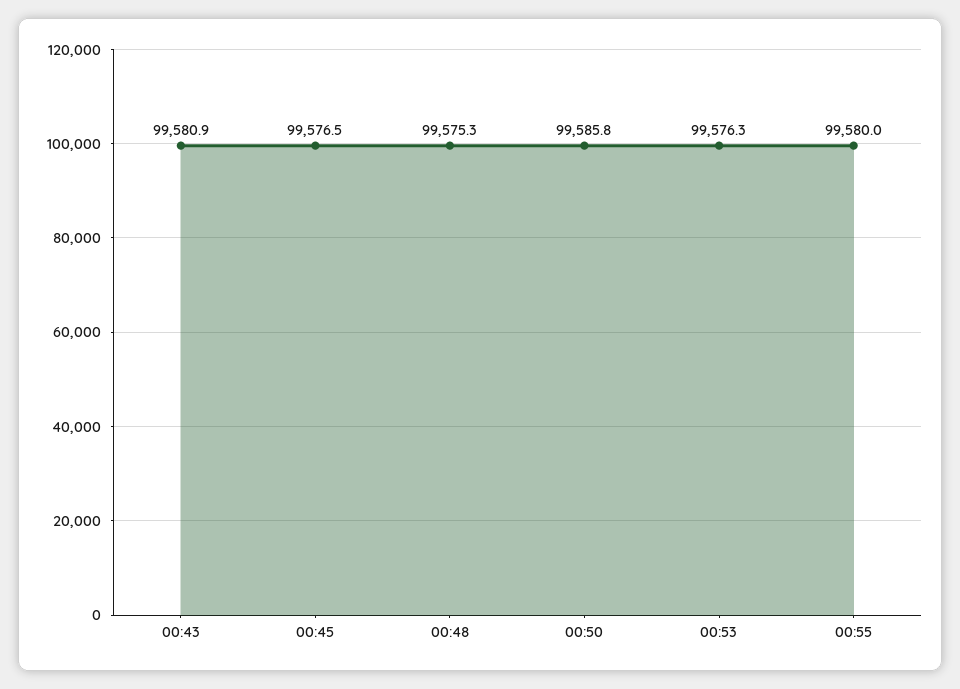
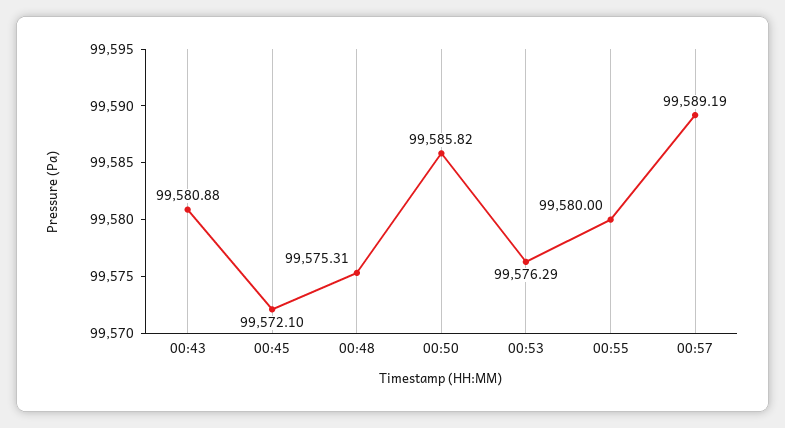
00:45: 99576.5 -> 99572.1
00:57: none -> 99589.19

